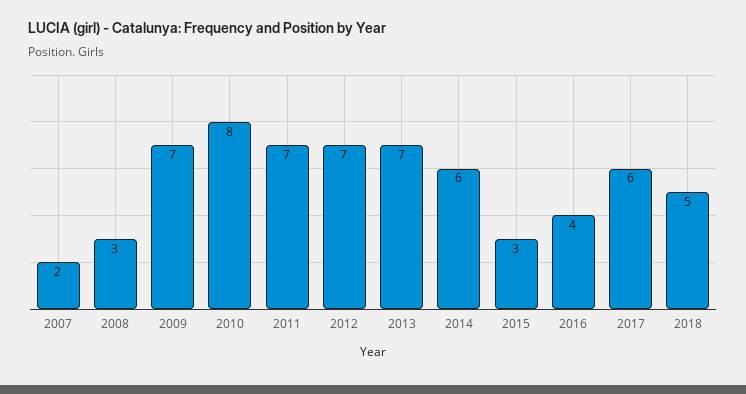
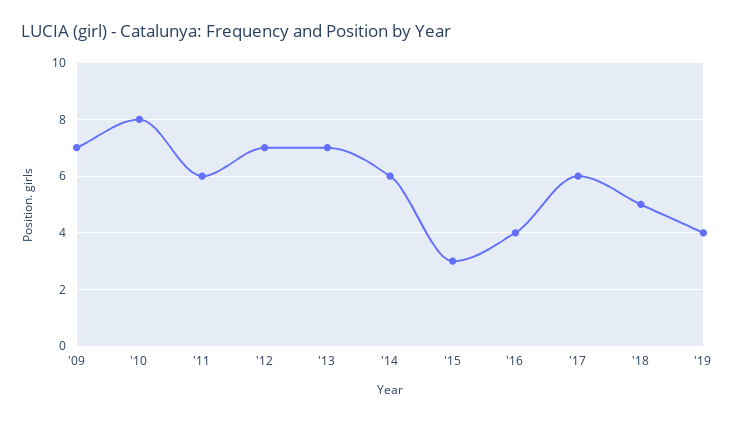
2007: 2 -> none
2008: 3 -> none
2011: 7 -> 6
'19: none -> 4

